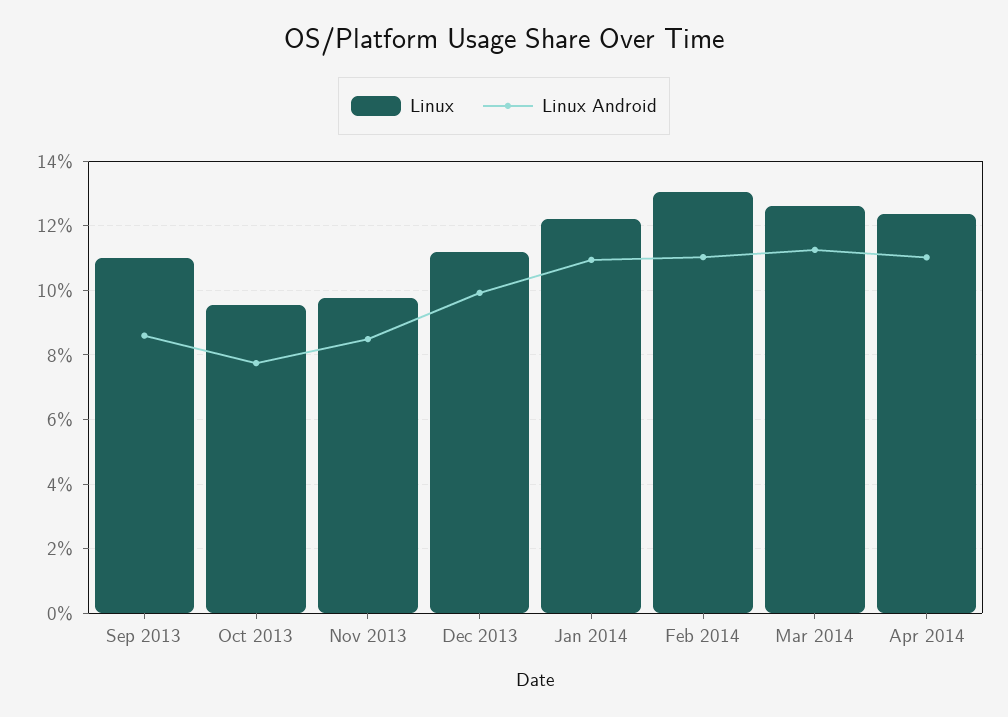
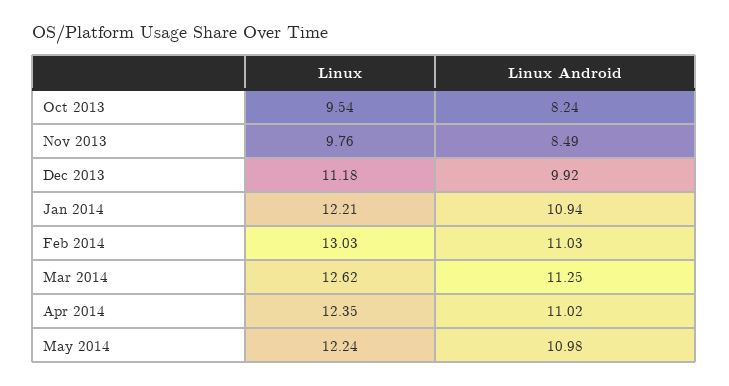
Linux, Sep 2013: 11 -> none
Linux Android, Sep 2013: 8.6 -> none
Linux Android, Oct 2013: 7.8 -> 8.24
Linux, May 2014: none -> 12.24
Linux Android, May 2014: none -> 10.98

